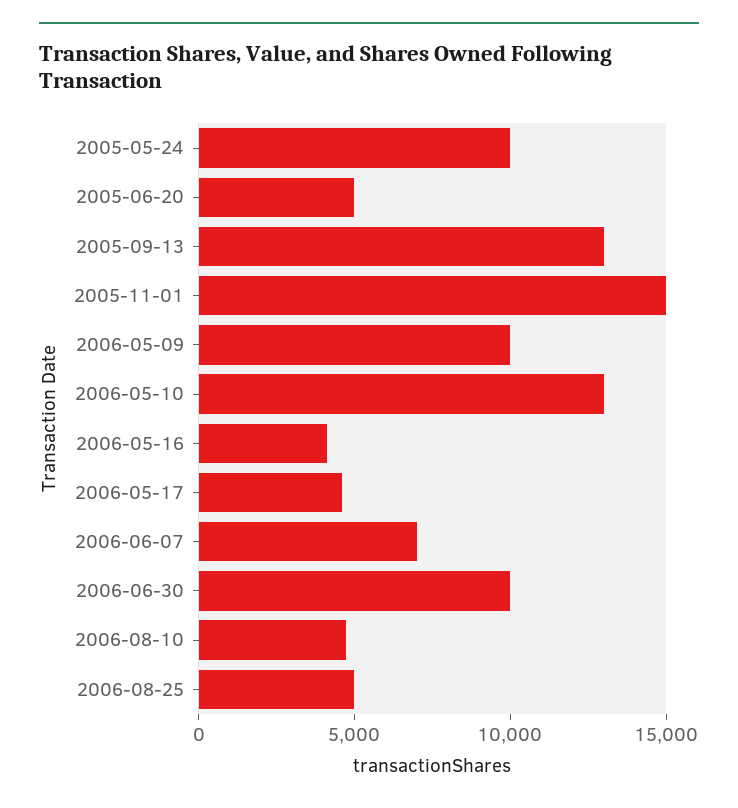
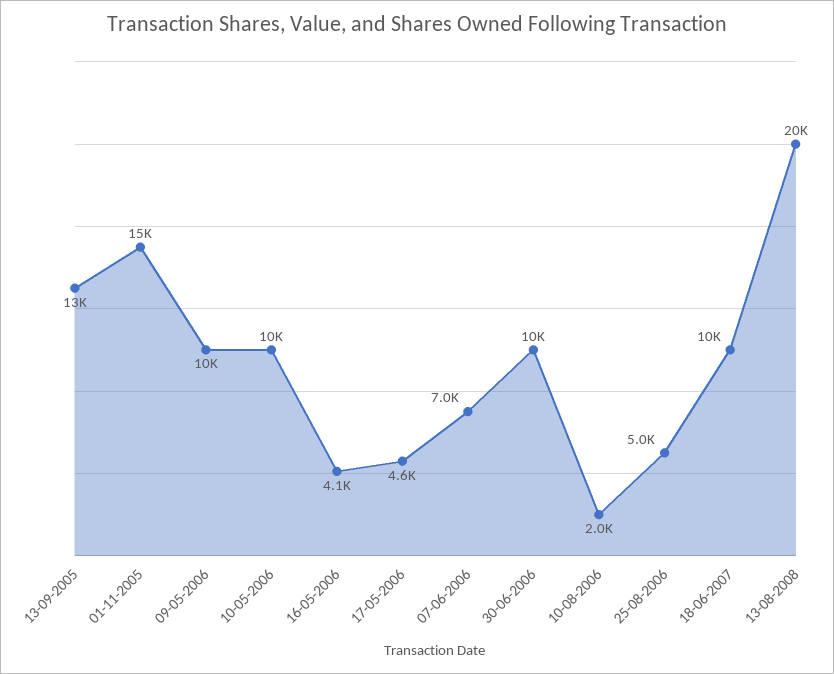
2005-05-24: 10000 -> none
2005-06-20: 5000 -> none
2006-05-10: 13000 -> 10000
2006-08-10: 5000 -> 2000
18-06-2007: none -> 10000
13-08-2008: none -> 20000

